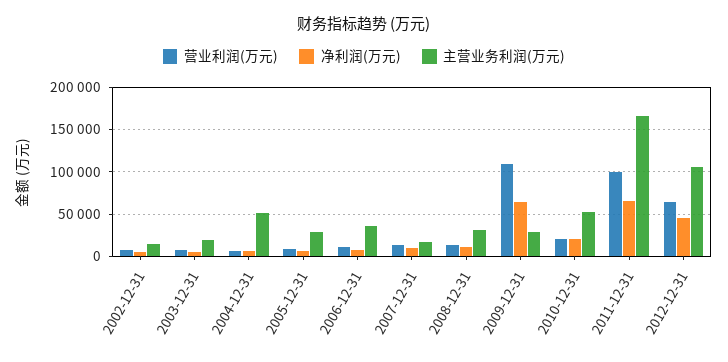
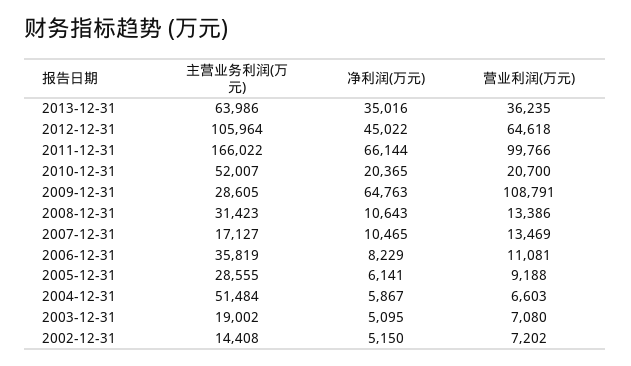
主营业务利润(万元), 2013-12-31: none -> 63986
净利润(万元), 2013-12-31: none -> 35016
营业利润(万元), 2013-12-31: none -> 36235

